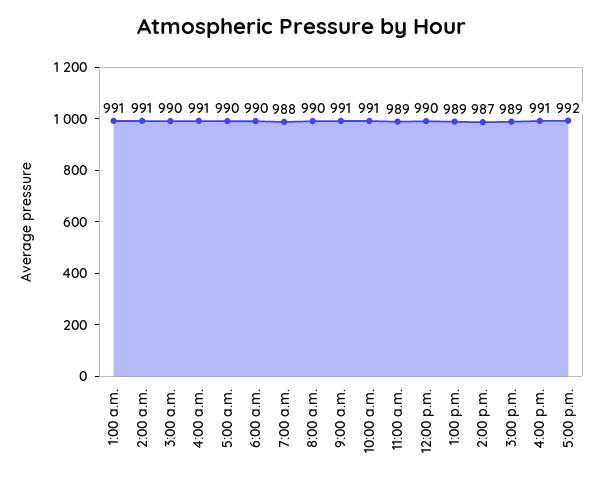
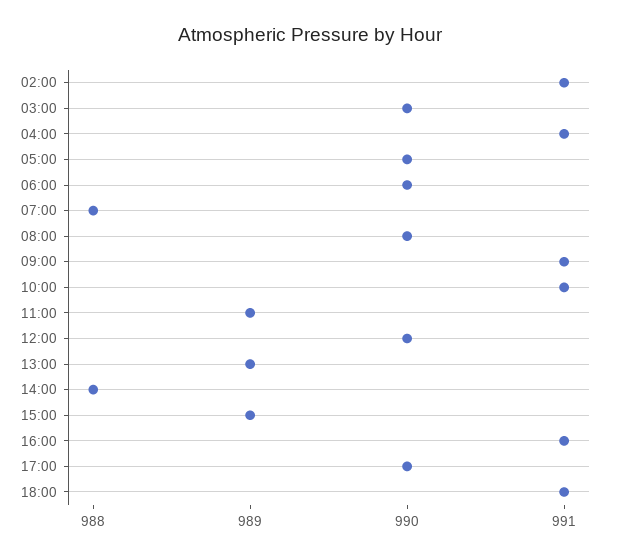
1:00 a.m.: 991 -> none
2:00 p.m.: 987 -> 988
5:00 p.m.: 992 -> 990
18:00: none -> 991

